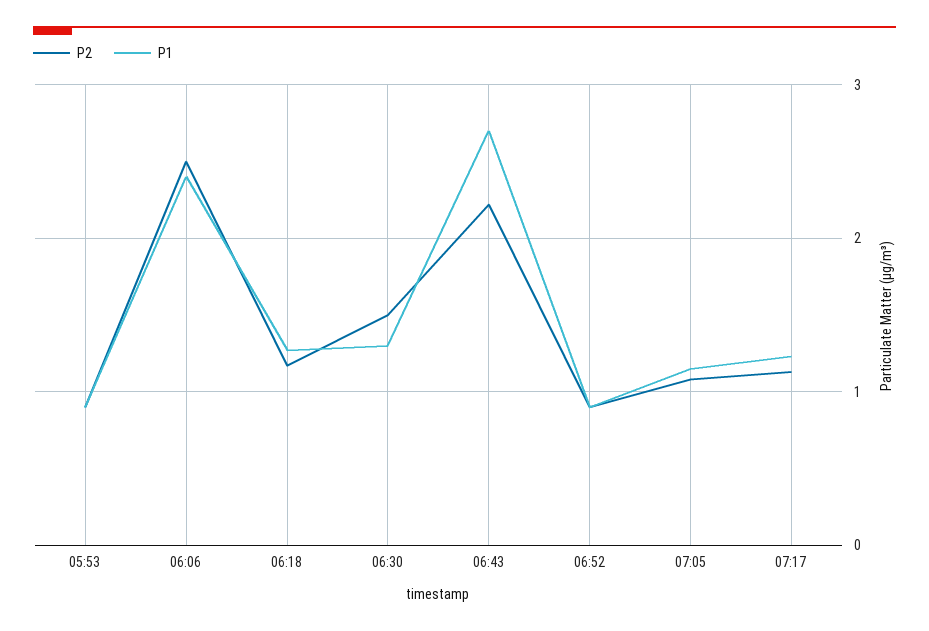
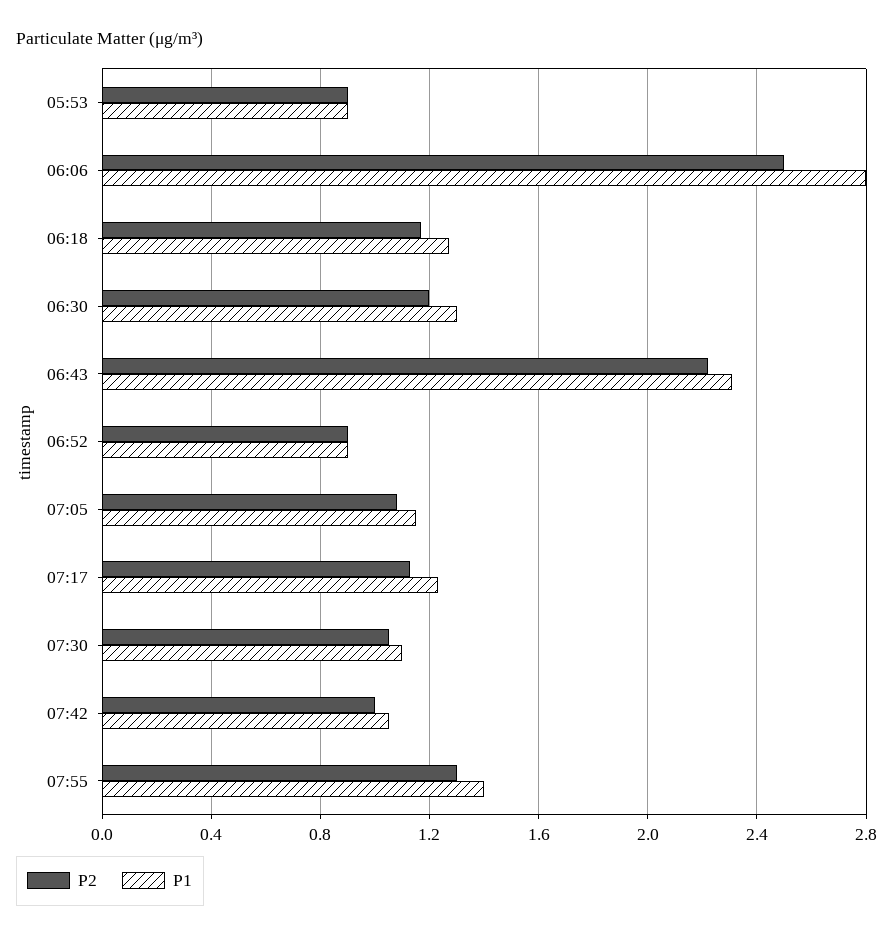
P1, 06:06: 2.4 -> 2.8
P2, 06:30: 1.5 -> 1.2
P1, 06:43: 2.7 -> 2.3
P2, 07:30: none -> 1.05
P1, 07:30: none -> 1.1
P2, 07:42: none -> 1
P1, 07:42: none -> 1.05
P2, 07:55: none -> 1.3
P1, 07:55: none -> 1.4

